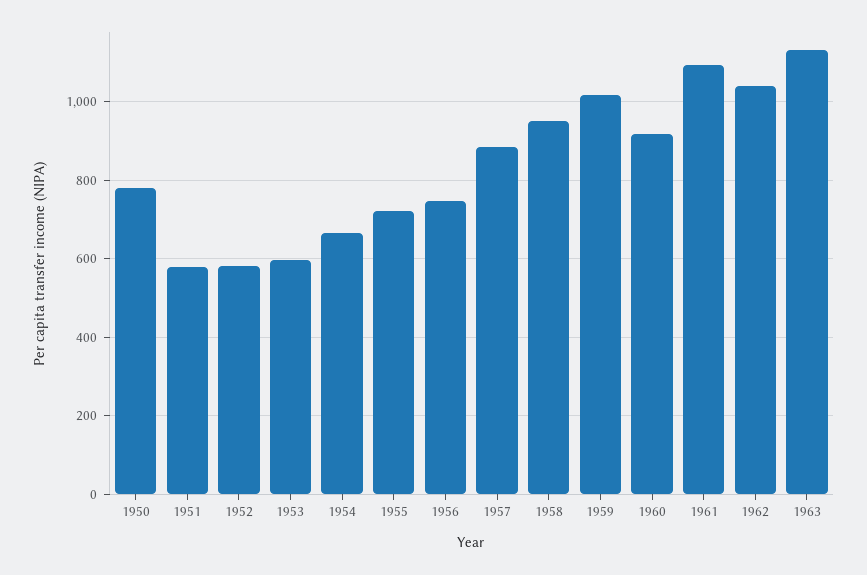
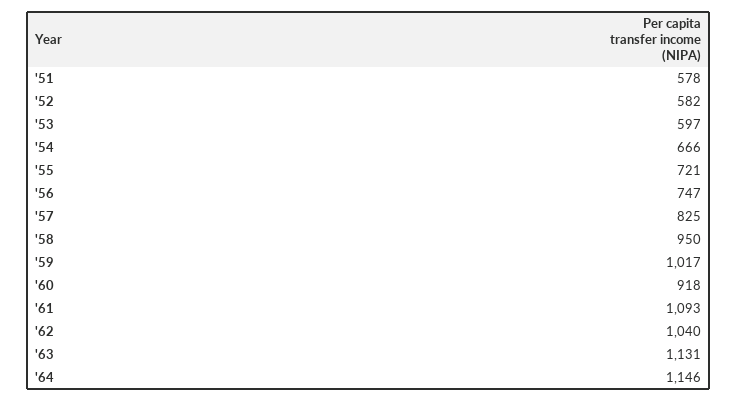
1950: 780 -> none
1957: 880 -> 825
'64: none -> 1146

